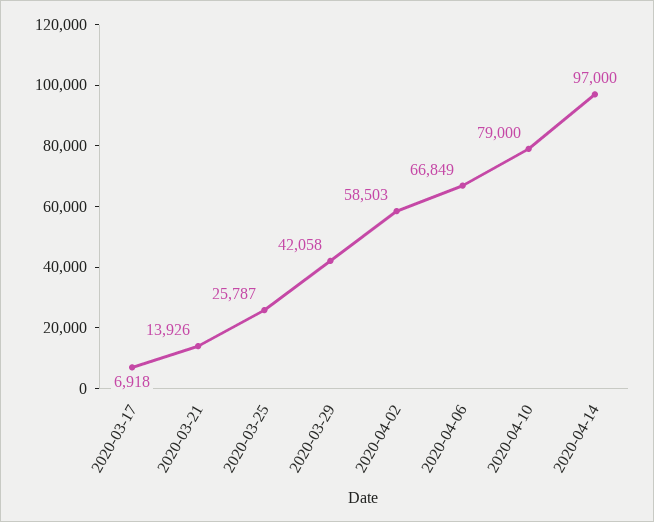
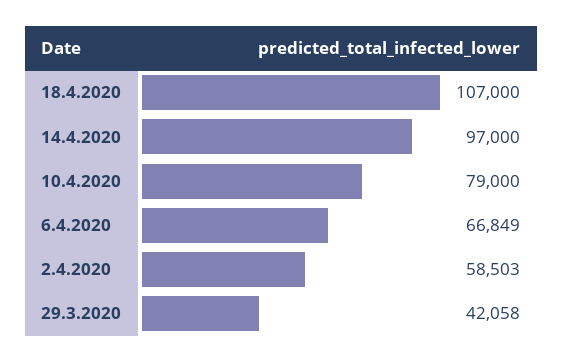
2020-03-17: 6918 -> none
2020-03-21: 13926 -> none
2020-03-25: 25787 -> none
18.4.2020: none -> 107000

